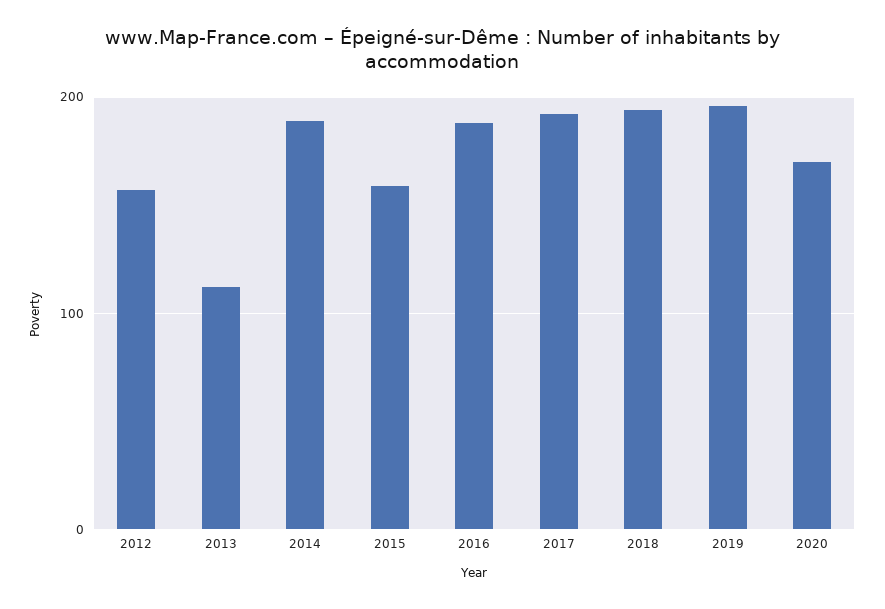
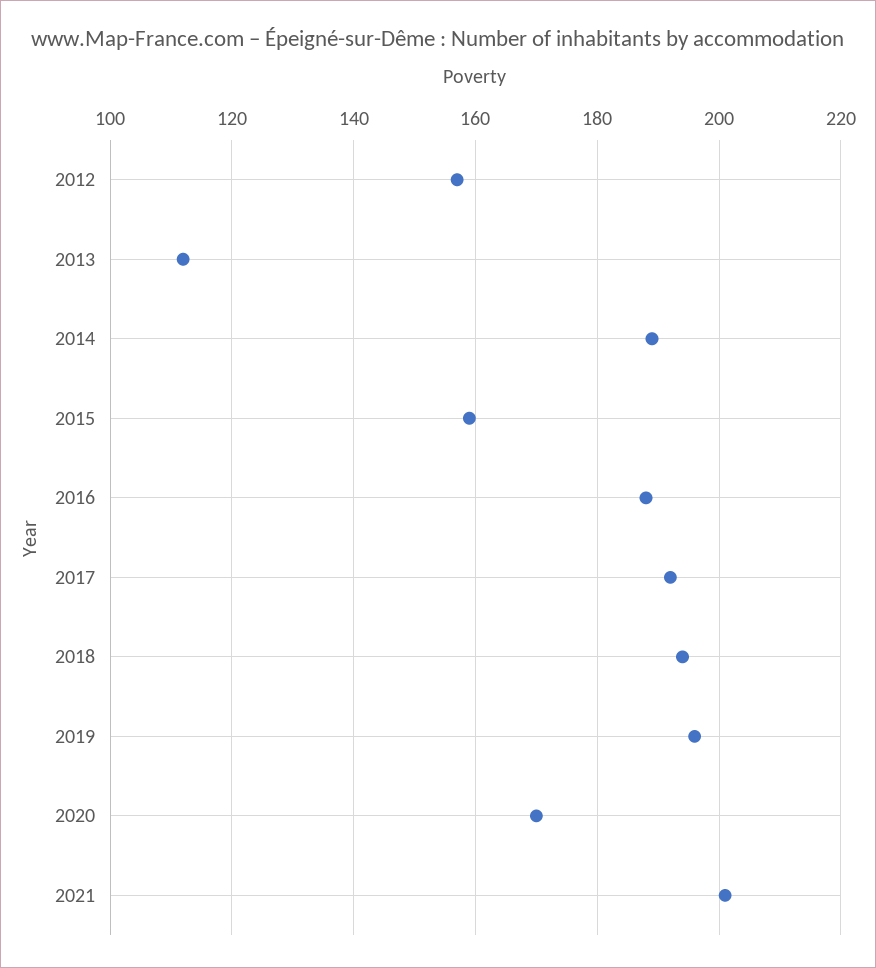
2021: none -> 200

